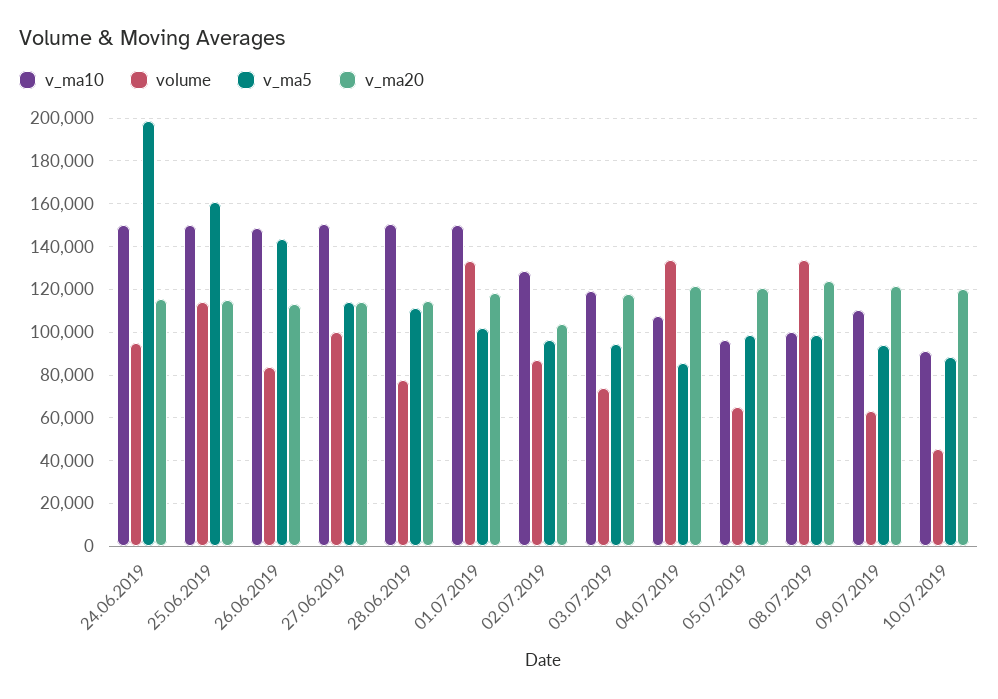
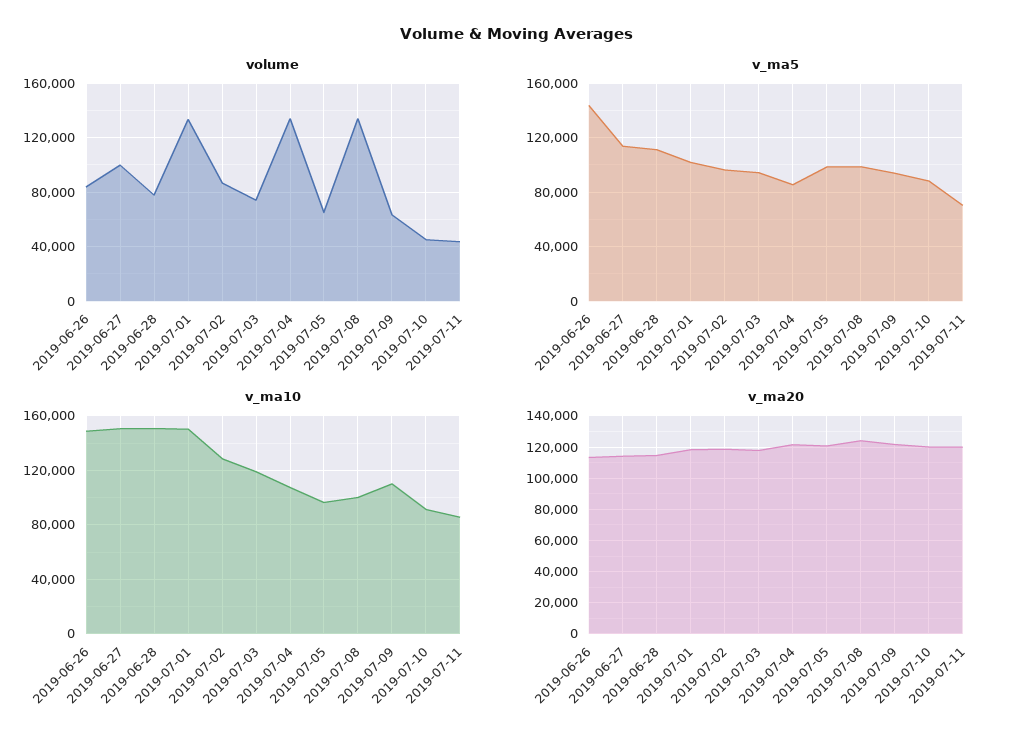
v_ma10, 24.06.2019: 150000 -> none
volume, 24.06.2019: 95000 -> none
v_ma5, 24.06.2019: 200000 -> none
v_ma20, 24.06.2019: 115000 -> none
v_ma10, 25.06.2019: 150000 -> none
volume, 25.06.2019: 115000 -> none
v_ma5, 25.06.2019: 160000 -> none
v_ma20, 25.06.2019: 115000 -> none
v_ma20, 02.07.2019: 105000 -> 120000
volume, 2019-07-11: none -> 45000
v_ma5, 2019-07-11: none -> 70000
v_ma10, 2019-07-11: none -> 85000
v_ma20, 2019-07-11: none -> 120000

